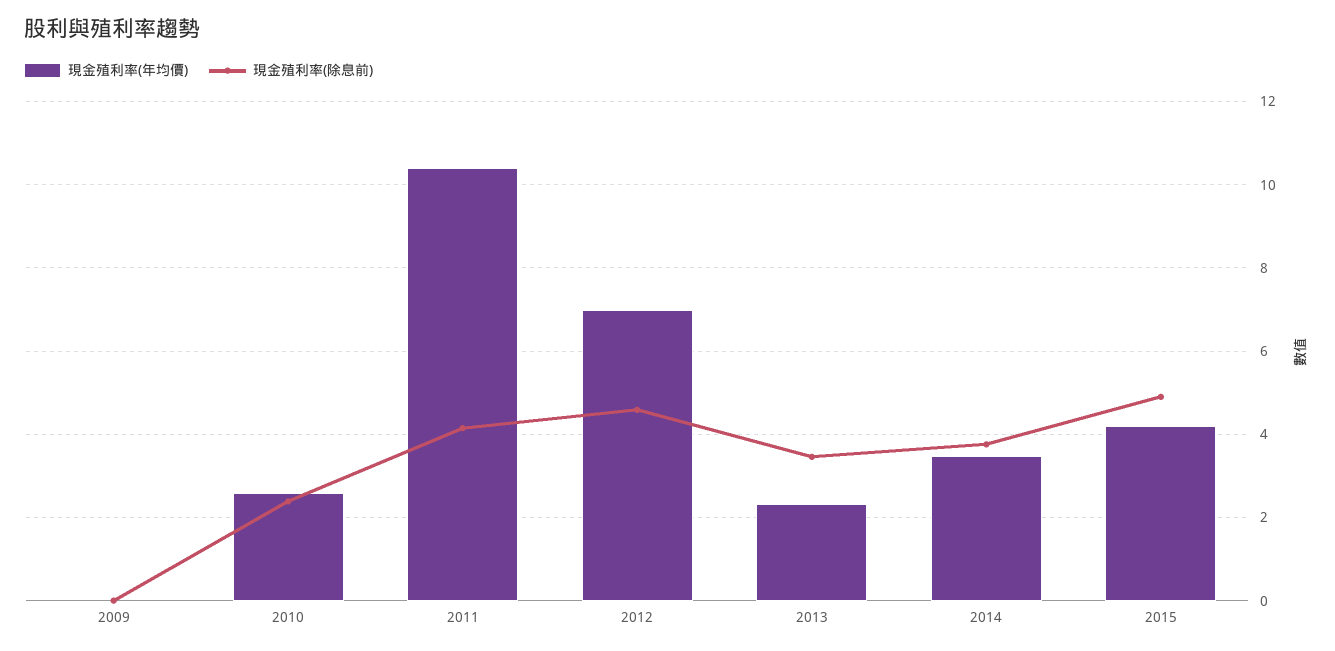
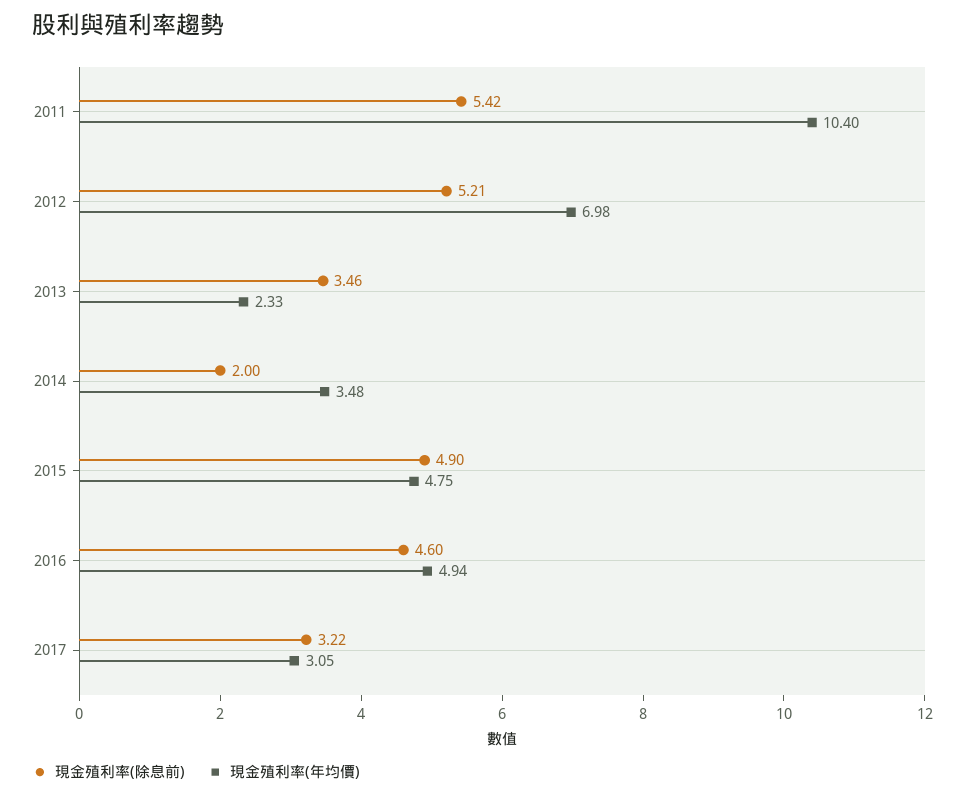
現金殖利率(年均價), 2009: 0 -> none
現金殖利率(除息前), 2009: 0 -> none
現金殖利率(年均價), 2010: 2.6 -> none
現金殖利率(除息前), 2010: 2.4 -> none
現金殖利率(除息前), 2011: 4.2 -> 5.42
現金殖利率(除息前), 2012: 4.6 -> 5.21
現金殖利率(除息前), 2014: 3.8 -> 2
現金殖利率(年均價), 2015: 4.2 -> 4.75
現金殖利率(除息前), 2016: none -> 4.6
現金殖利率(年均價), 2016: none -> 4.94
現金殖利率(除息前), 2017: none -> 3.22
現金殖利率(年均價), 2017: none -> 3.05

